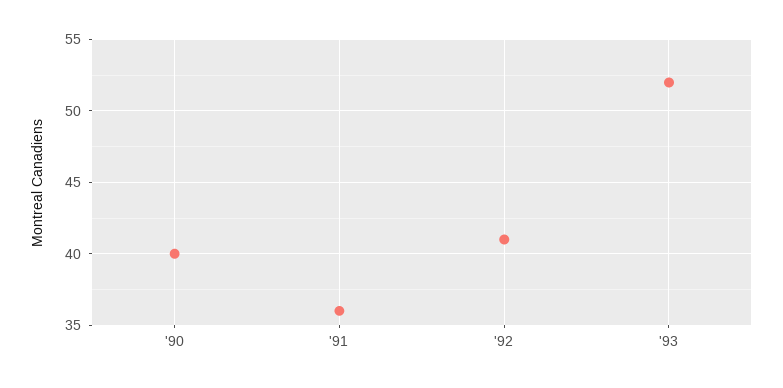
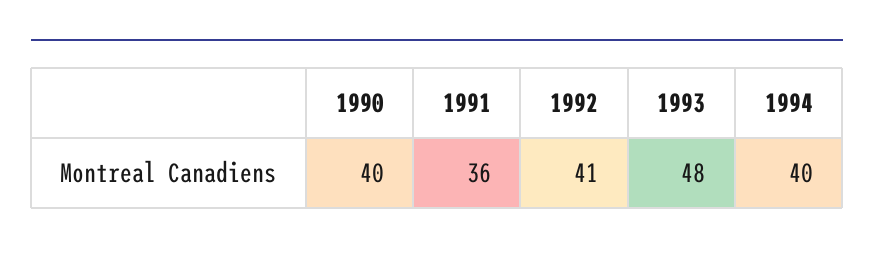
'93: 52 -> 48
1994: none -> 40

